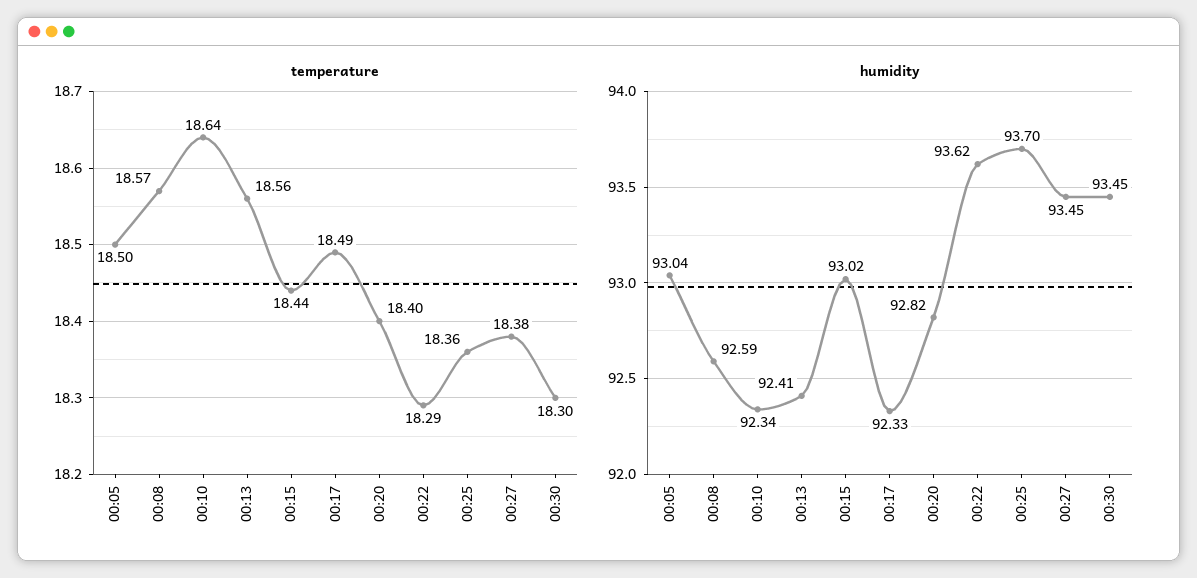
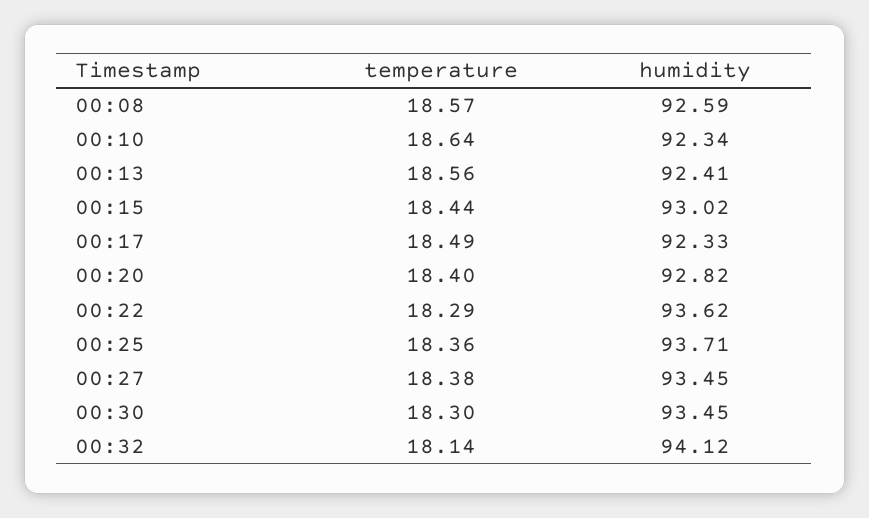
temperature, 00:05: 18.5 -> none
humidity, 00:05: 93.04 -> none
humidity, 00:25: 93.7 -> 93.71
temperature, 00:32: none -> 18.14
humidity, 00:32: none -> 94.12

